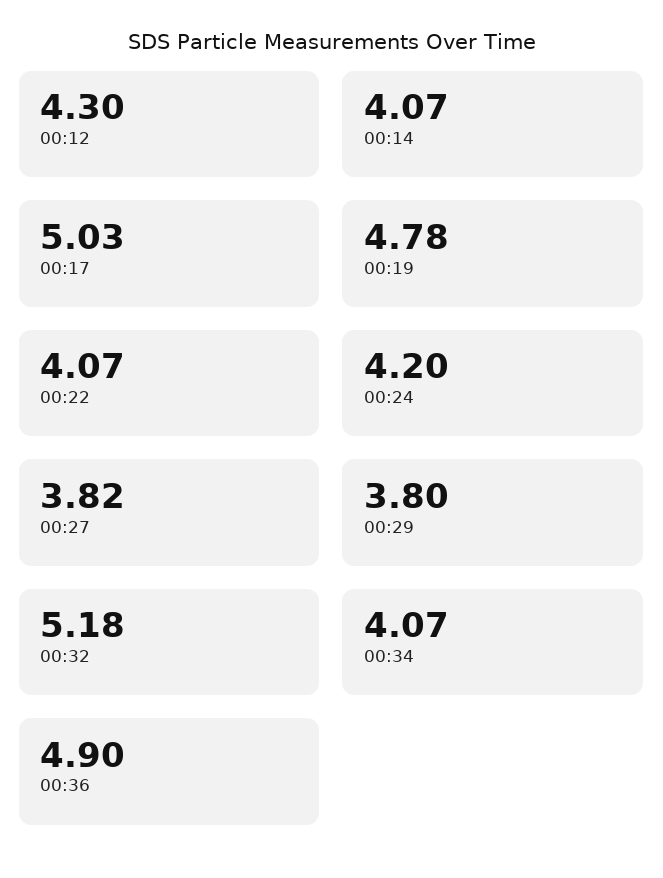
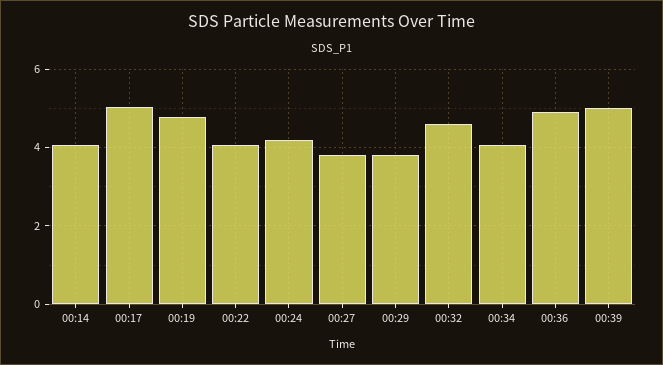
00:12: 4.3 -> none
00:32: 5.18 -> 4.6
00:39: none -> 5

